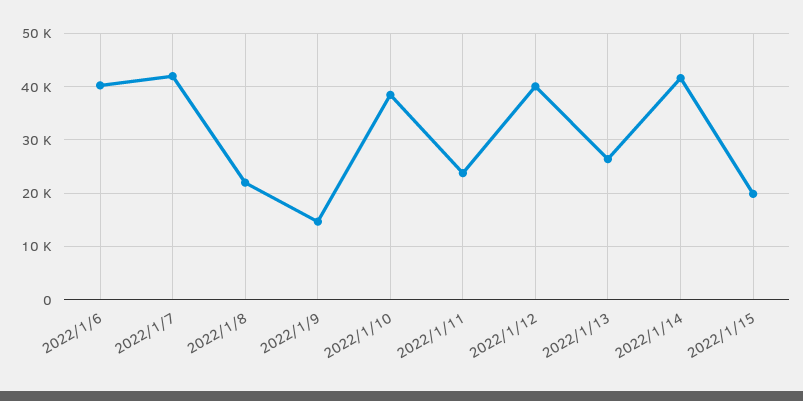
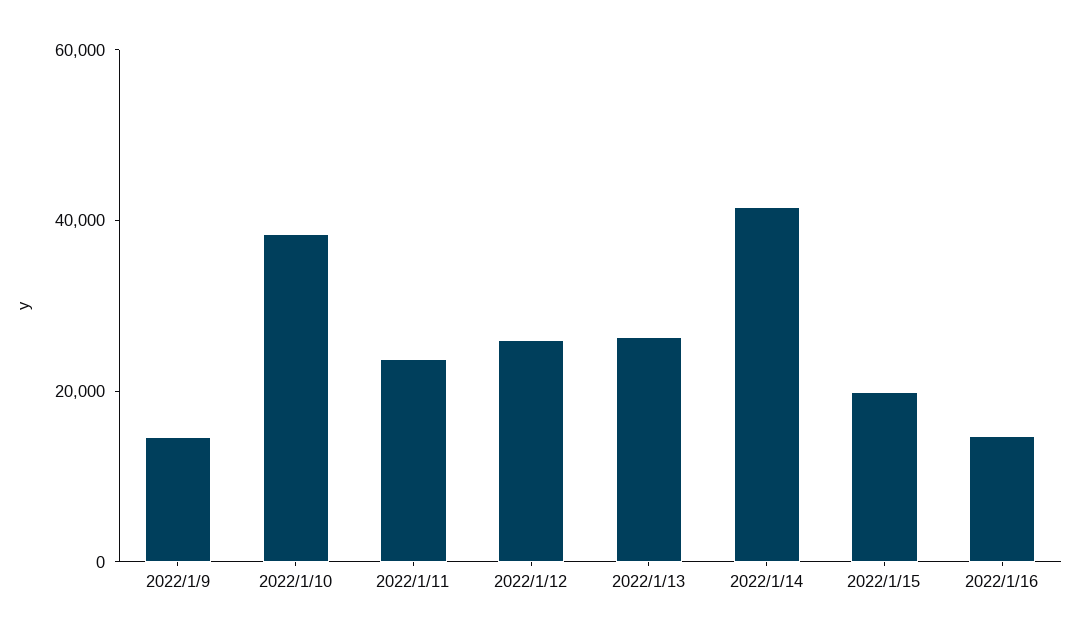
2022/1/6: 40000 -> none
2022/1/7: 42000 -> none
2022/1/8: 22000 -> none
2022/1/12: 40000 -> 25000
2022/1/16: none -> 15000

